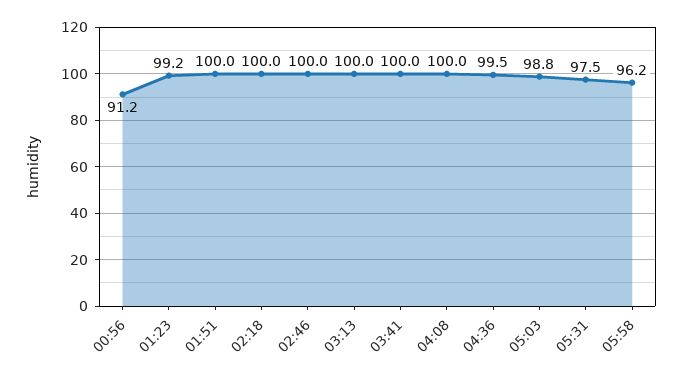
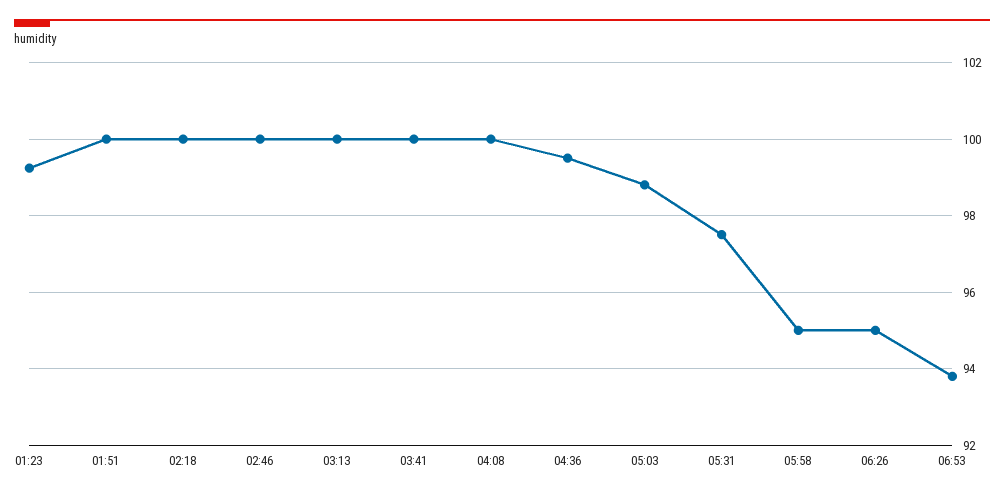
00:56: 91.2 -> none
05:58: 96.2 -> 95
06:26: none -> 95
06:53: none -> 93.8

